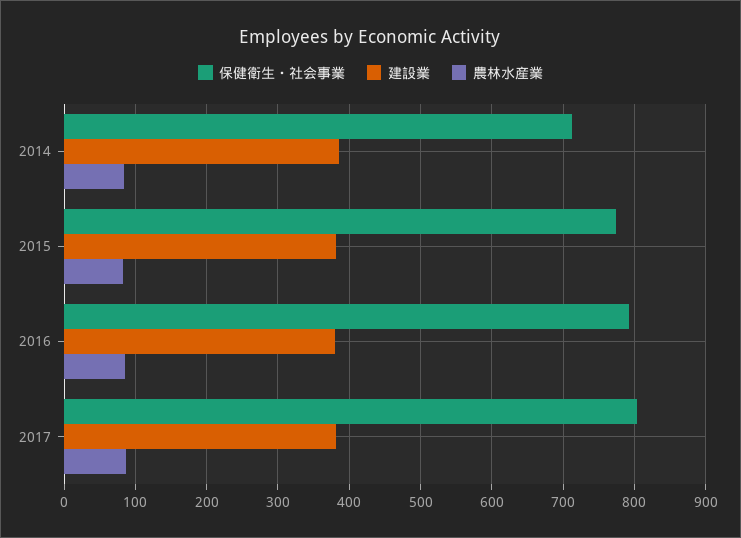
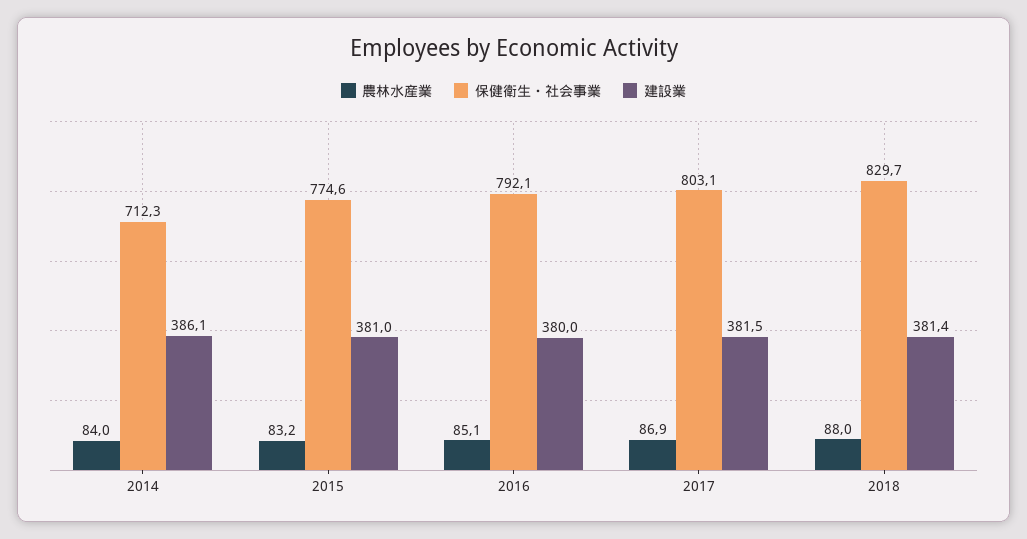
農林水産業, 2018: none -> 88
保健衛生・社会事業, 2018: none -> 829.7
建設業, 2018: none -> 381.4

